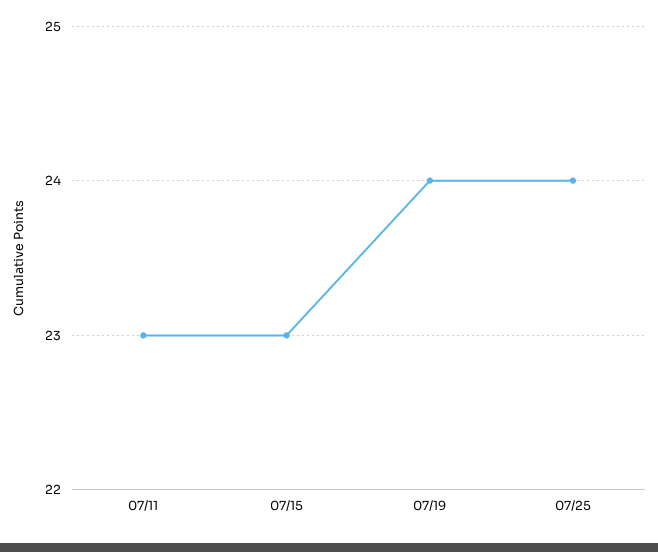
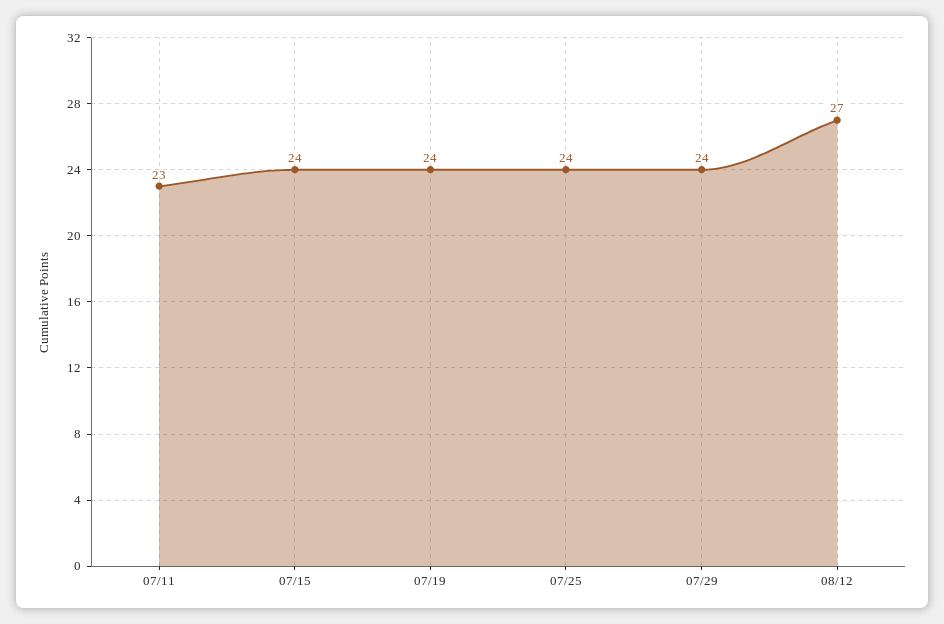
07/15: 23 -> 24
07/29: none -> 24
08/12: none -> 27

